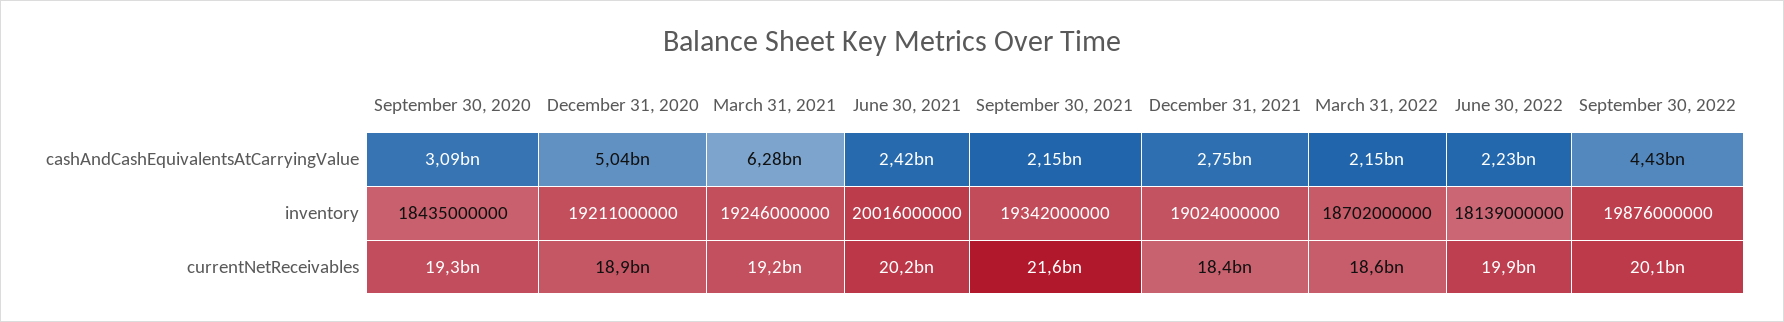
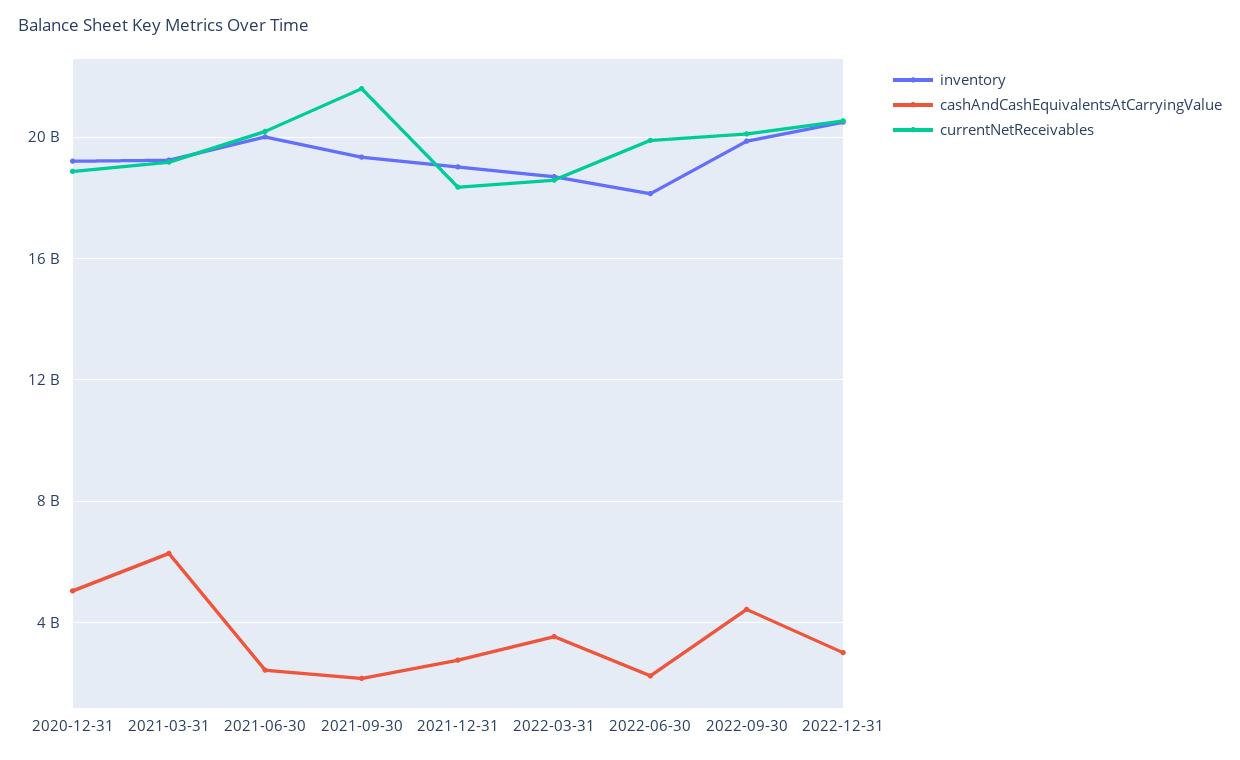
cashAndCashEquivalentsAtCarryingValue, September 30, 2020: 3090000000 -> none
cashAndCashEquivalentsAtCarryingValue, March 31, 2022: 2150000000 -> 3500000000
inventory, September 30, 2020: 18435000000 -> none
currentNetReceivables, September 30, 2020: 19300000000 -> none
inventory, 2022-12-31: none -> 20500000000
cashAndCashEquivalentsAtCarryingValue, 2022-12-31: none -> 3000000000
currentNetReceivables, 2022-12-31: none -> 20500000000

